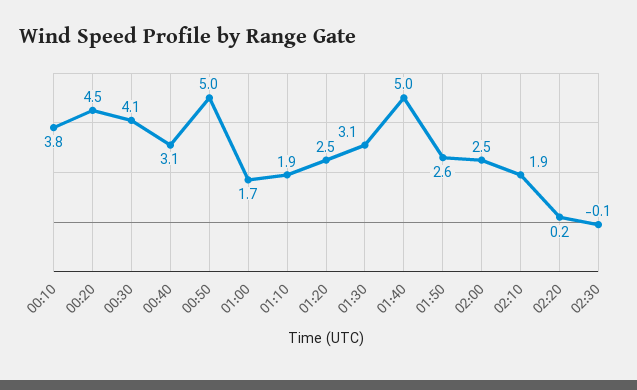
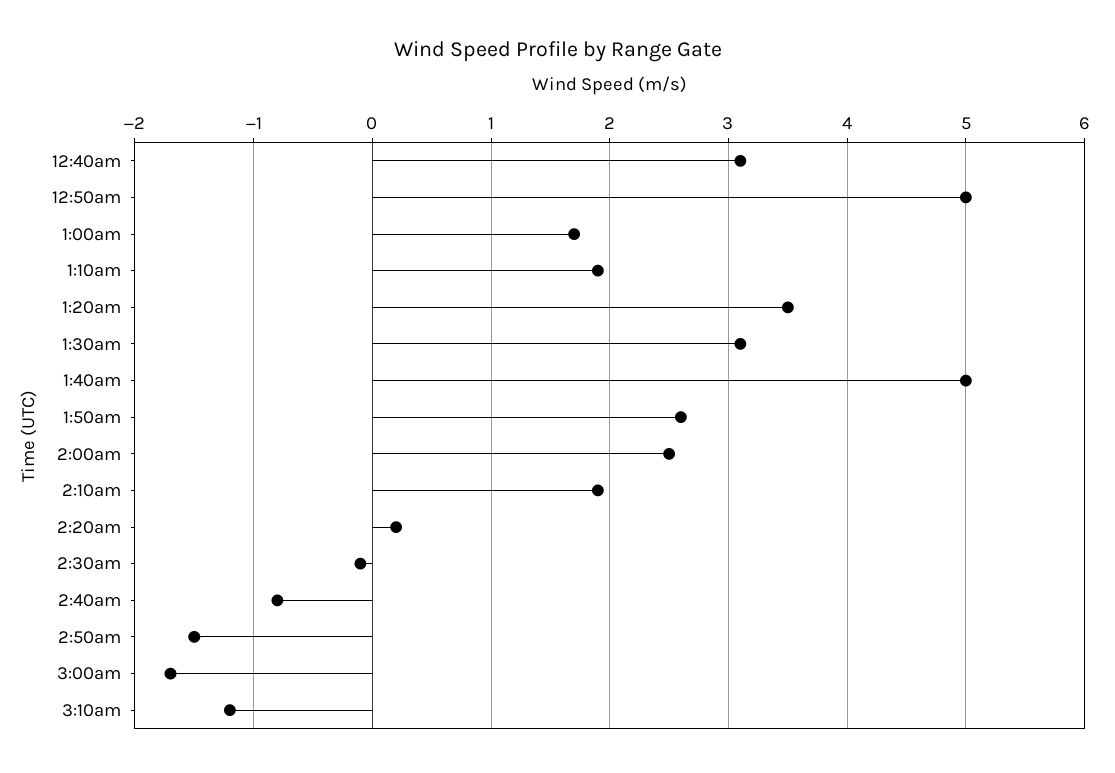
00:10: 3.8 -> none
00:20: 4.5 -> none
00:30: 4.1 -> none
01:20: 2.5 -> 3.5
2:40am: none -> -0.8
2:50am: none -> -1.5
3:00am: none -> -1.7
3:10am: none -> -1.2

